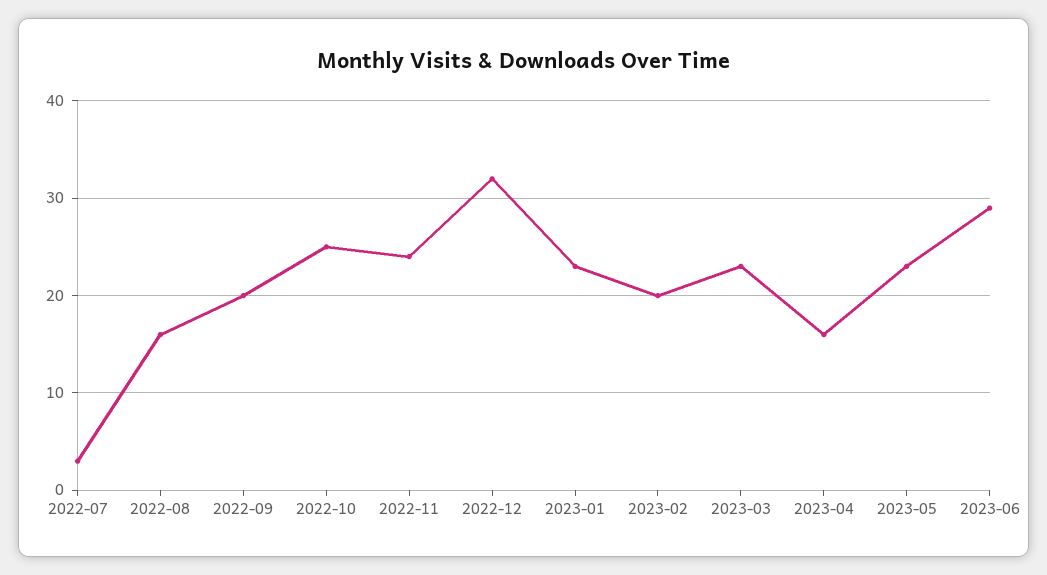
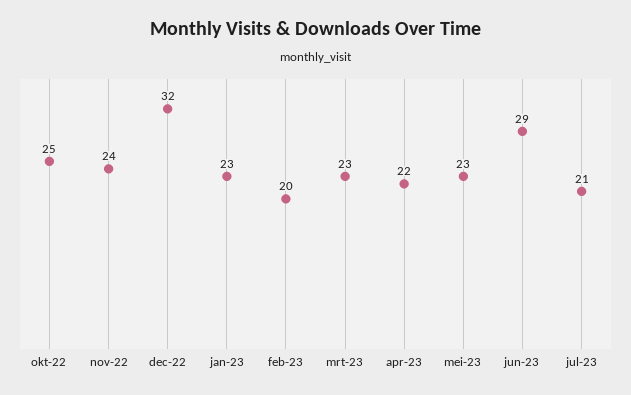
2022-07: 3 -> none
2022-08: 16 -> none
2022-09: 20 -> none
2023-04: 16 -> 22
jul-23: none -> 21

